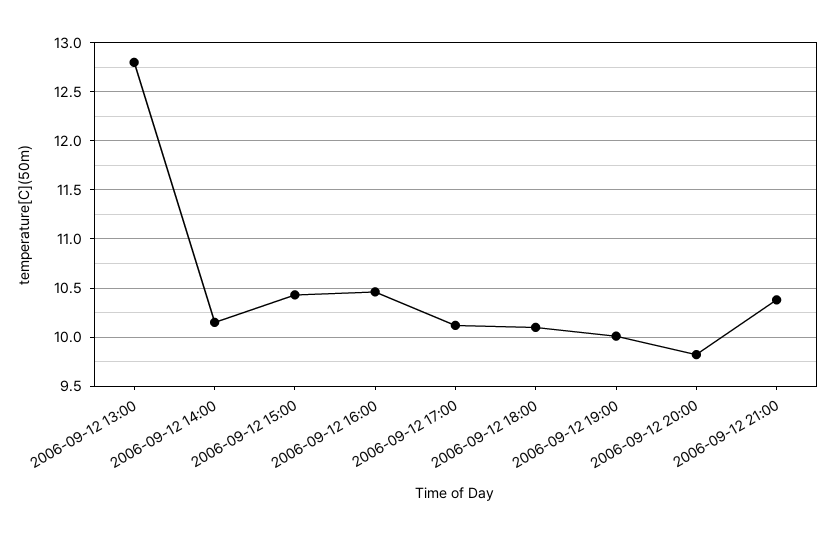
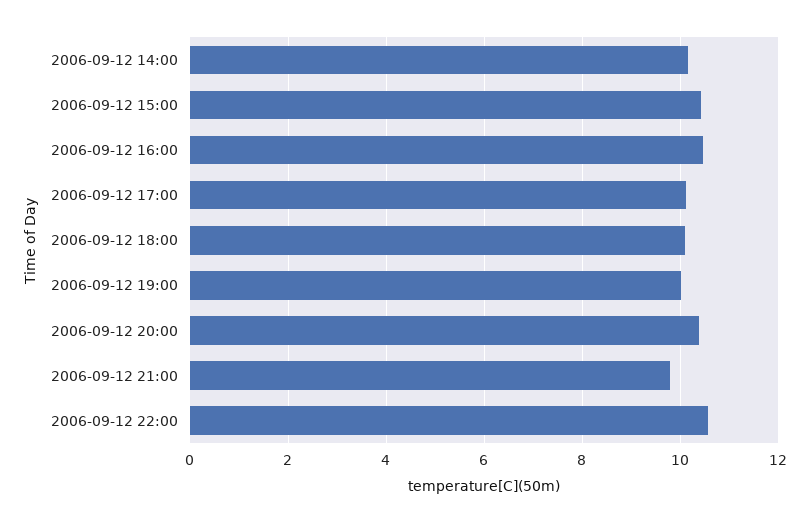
2006-09-12 13:00: 12.8 -> none
2006-09-12 20:00: 9.8 -> 10.4
2006-09-12 21:00: 10.4 -> 9.8
2006-09-12 22:00: none -> 10.6

